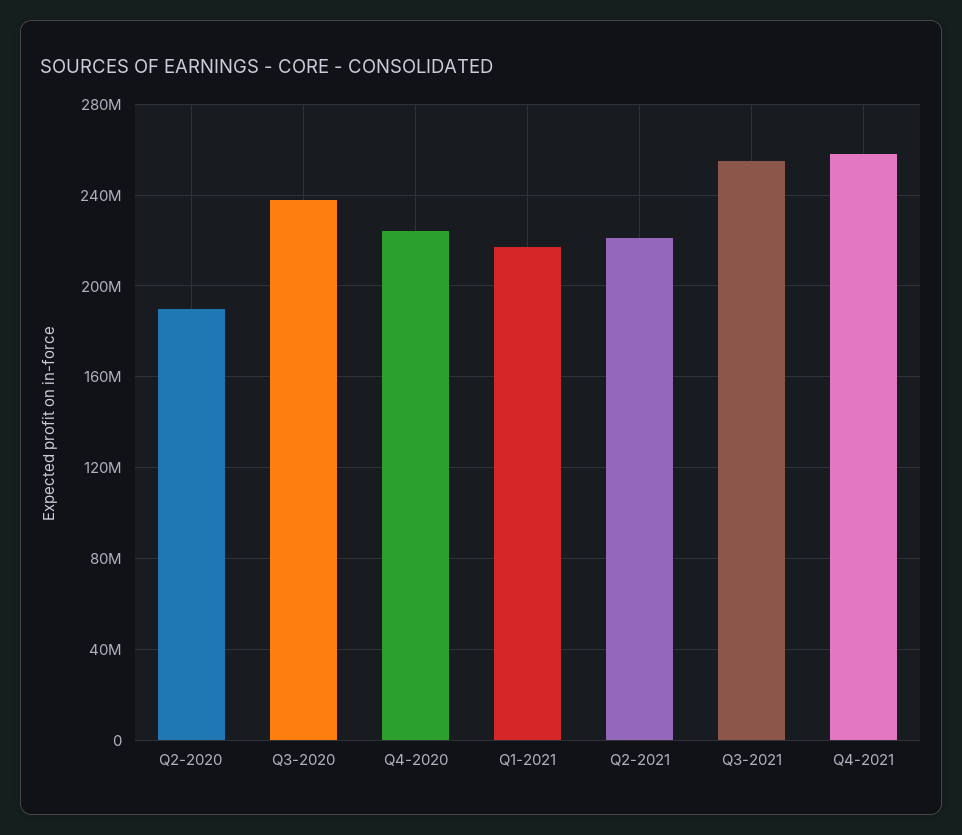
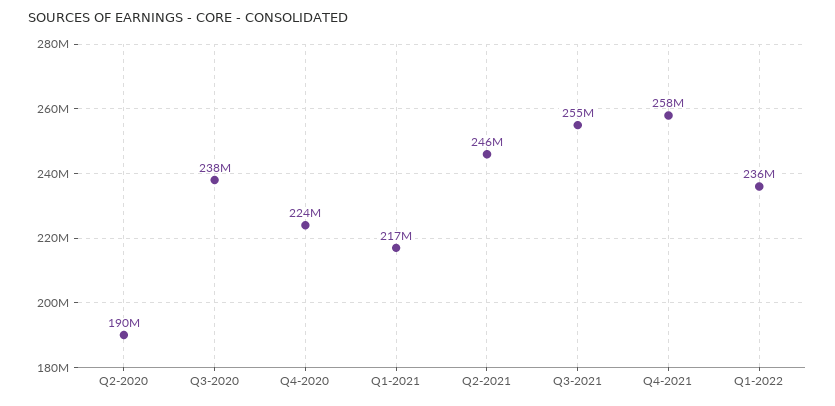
Q2-2021: 220000000 -> 246000000
Q1-2022: none -> 236000000

